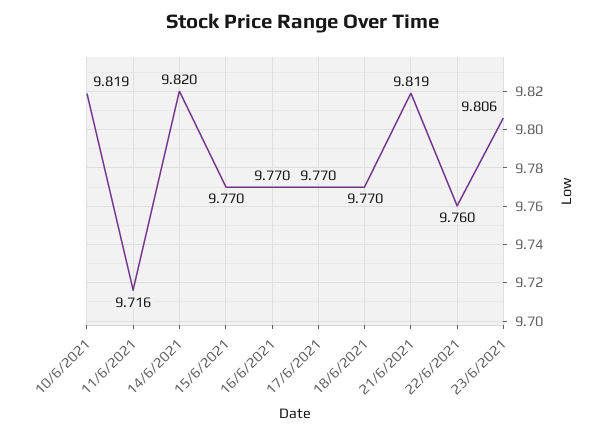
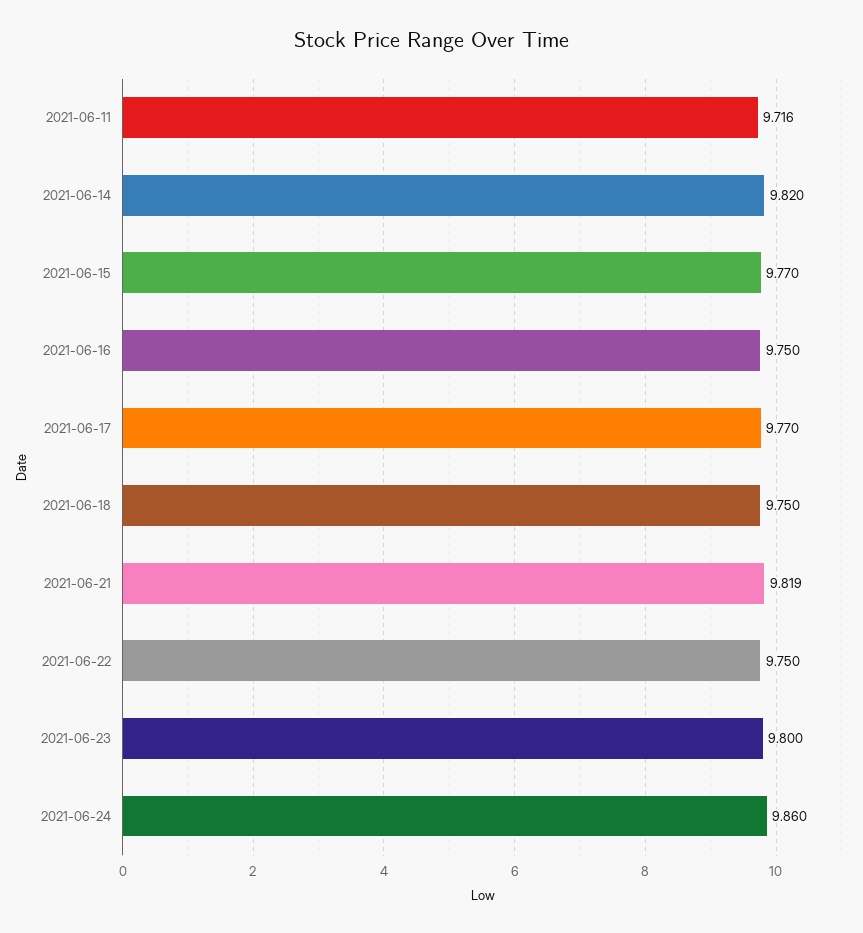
10/6/2021: 9.819 -> none
16/6/2021: 9.77 -> 9.75
18/6/2021: 9.77 -> 9.75
22/6/2021: 9.76 -> 9.75
23/6/2021: 9.806 -> 9.8
2021-06-24: none -> 9.86

